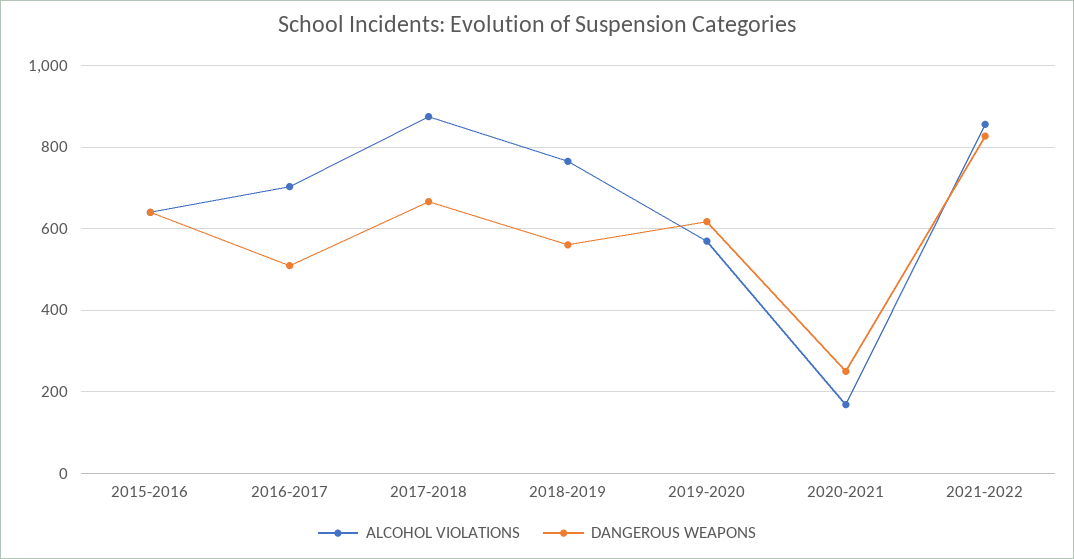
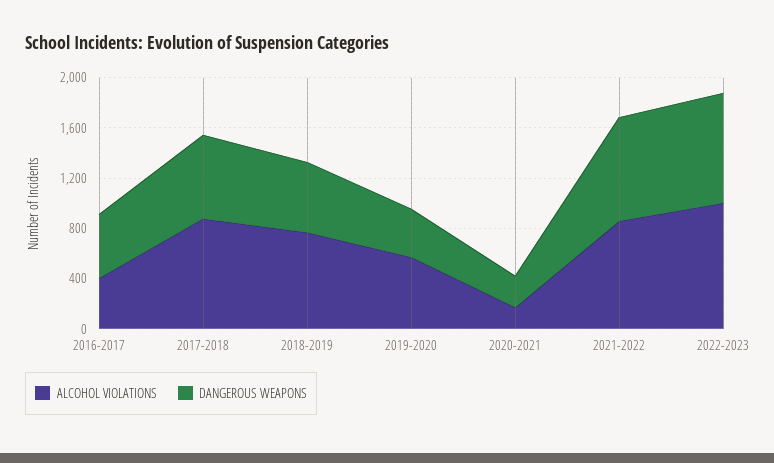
ALCOHOL VIOLATIONS, 2015-2016: 640 -> none
DANGEROUS WEAPONS, 2015-2016: 640 -> none
ALCOHOL VIOLATIONS, 2016-2017: 700 -> 400
DANGEROUS WEAPONS, 2019-2020: 620 -> 400
ALCOHOL VIOLATIONS, 2022-2023: none -> 1000
DANGEROUS WEAPONS, 2022-2023: none -> 900

